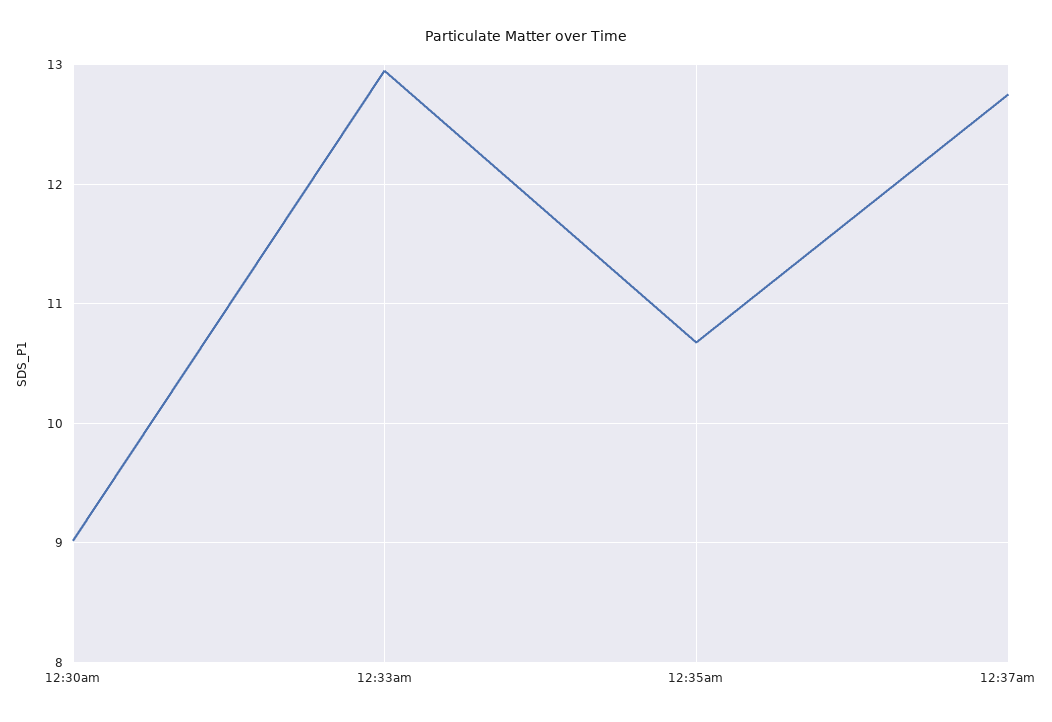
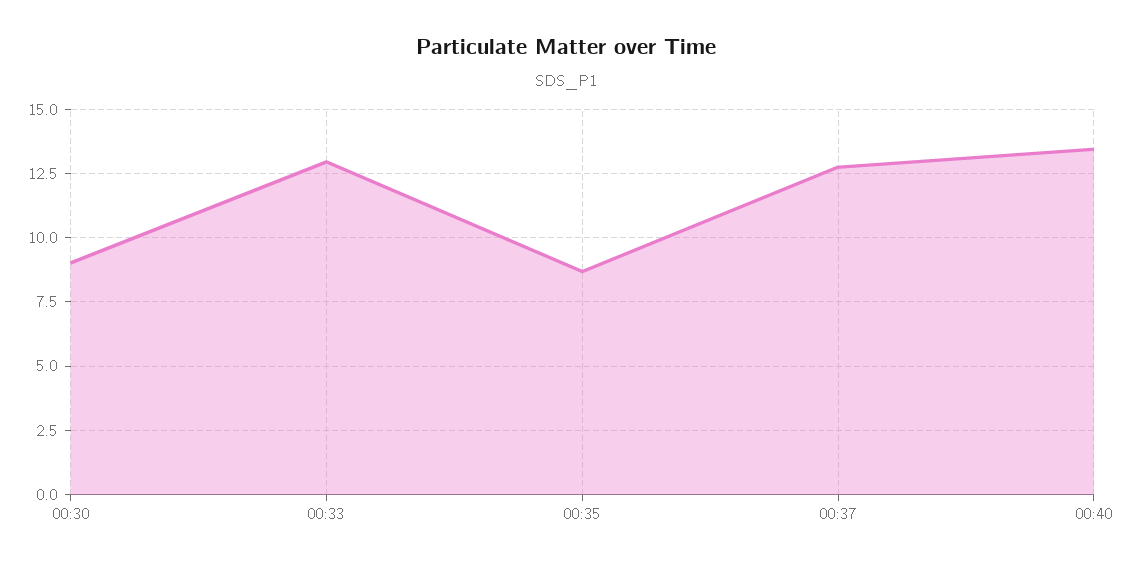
12:35am: 10.7 -> 8.75
00:40: none -> 13.5

